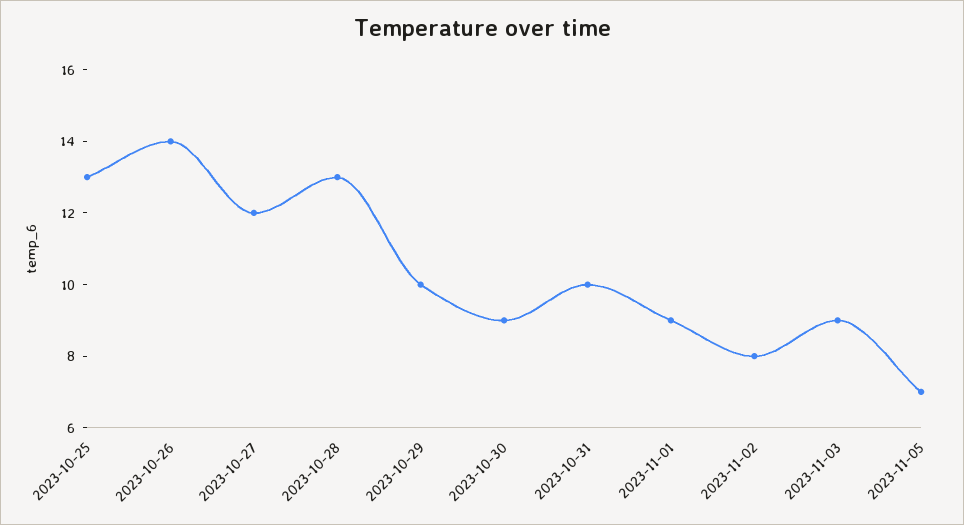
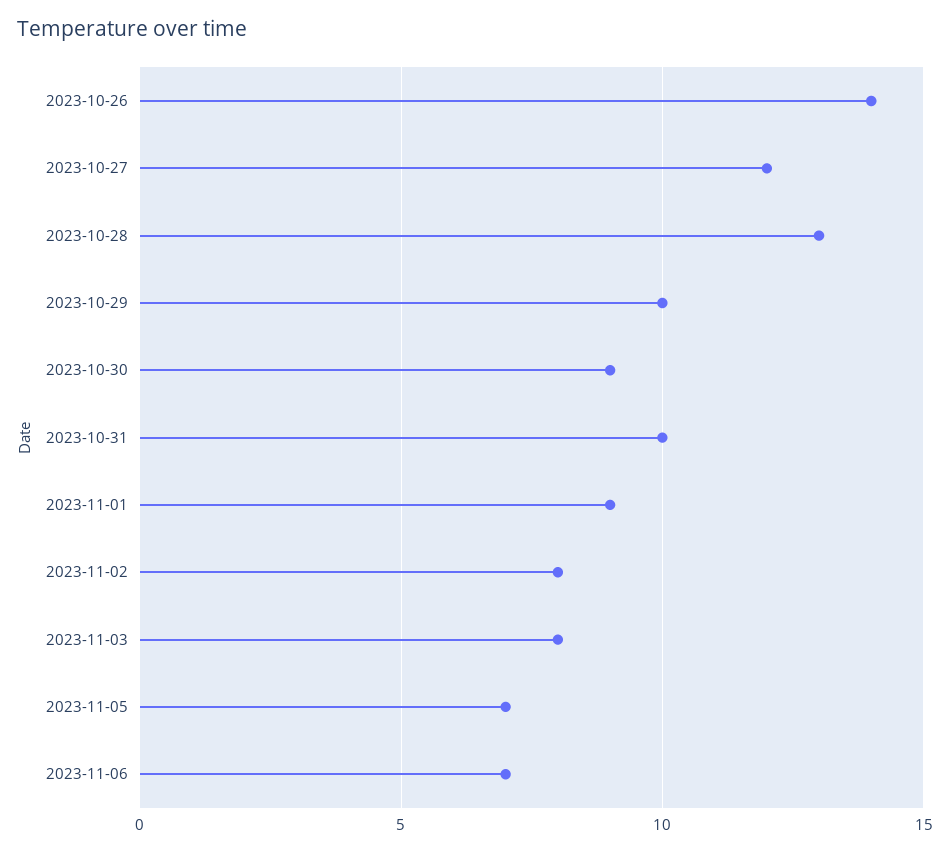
2023-10-25: 13 -> none
2023-11-03: 9 -> 8
2023-11-06: none -> 7

